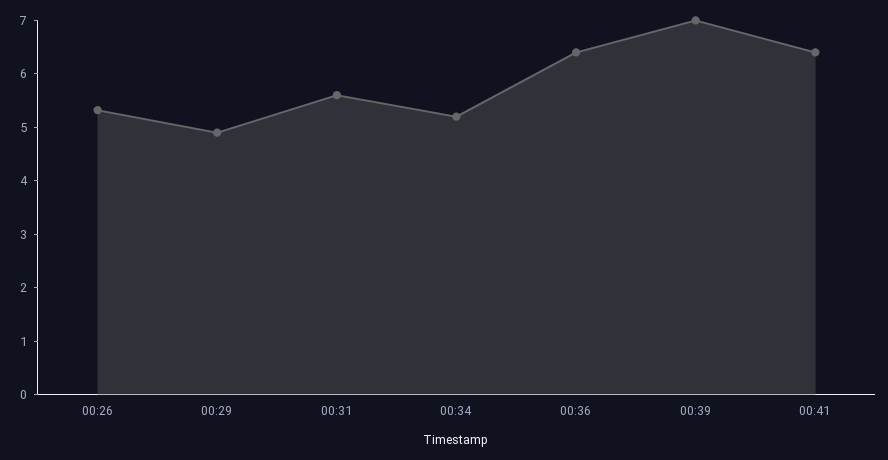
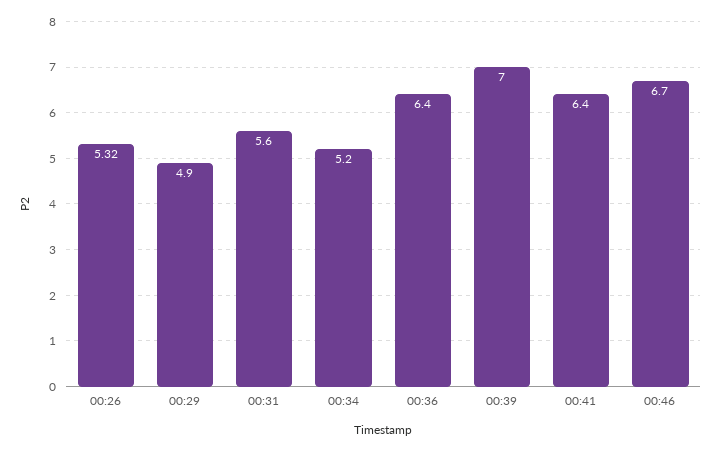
00:46: none -> 6.7

